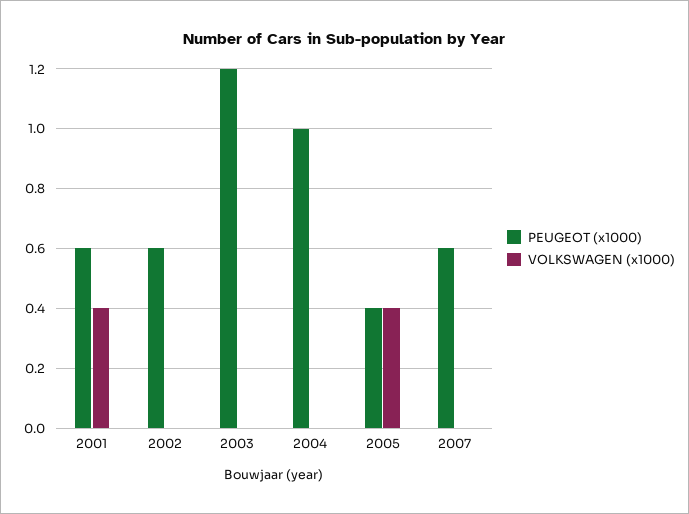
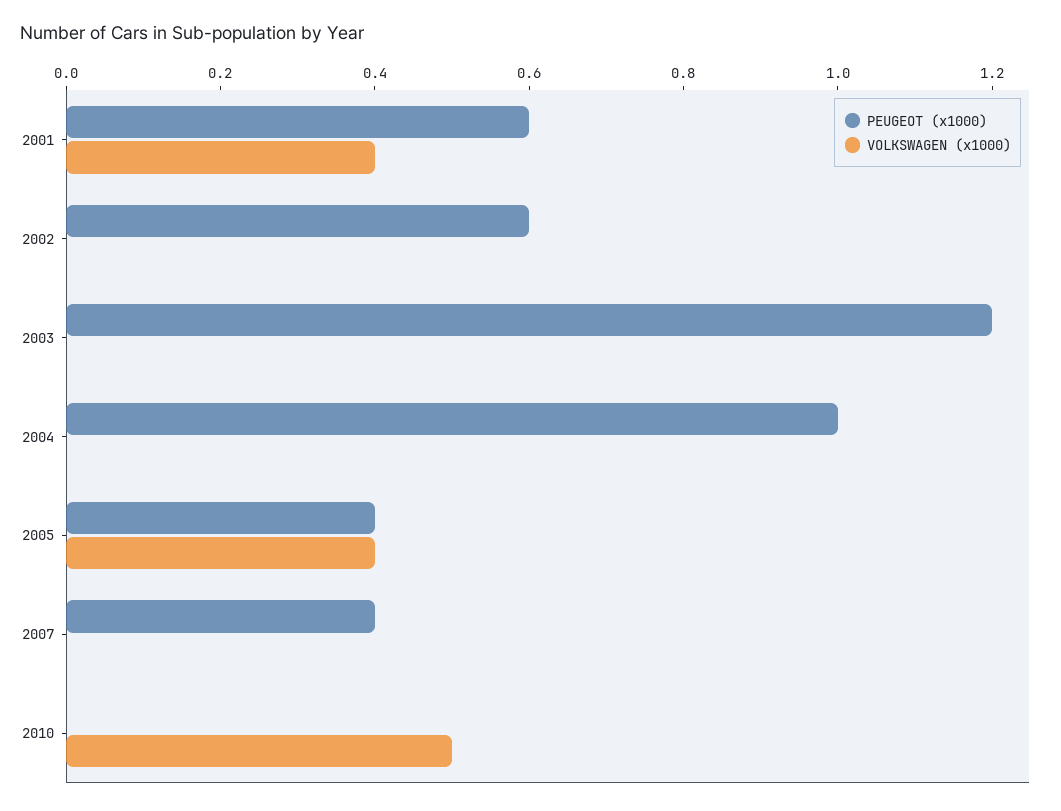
PEUGEOT (x1000), 2007: 0.6 -> 0.4
PEUGEOT (x1000), 2010: none -> 0
VOLKSWAGEN (x1000), 2010: none -> 0.5

